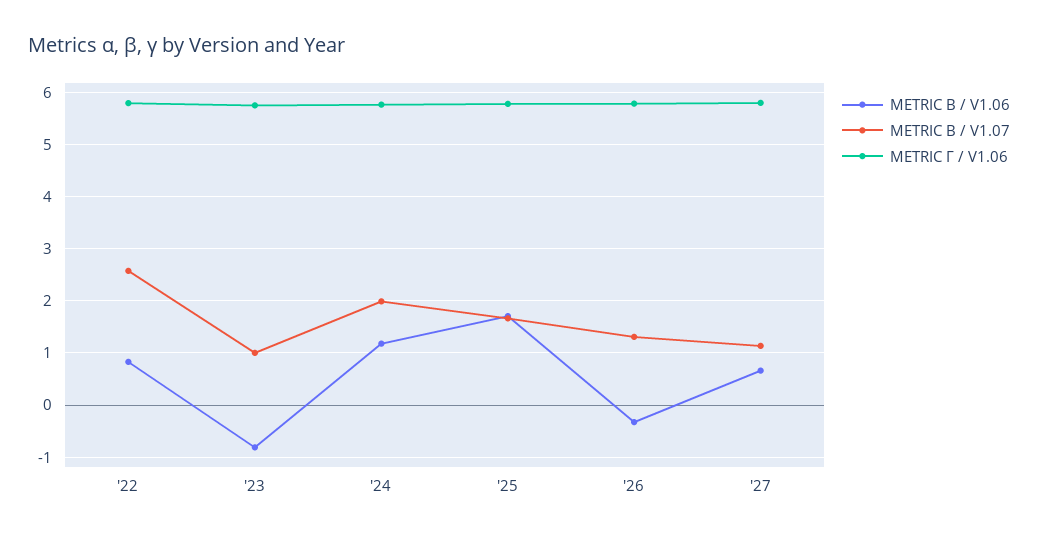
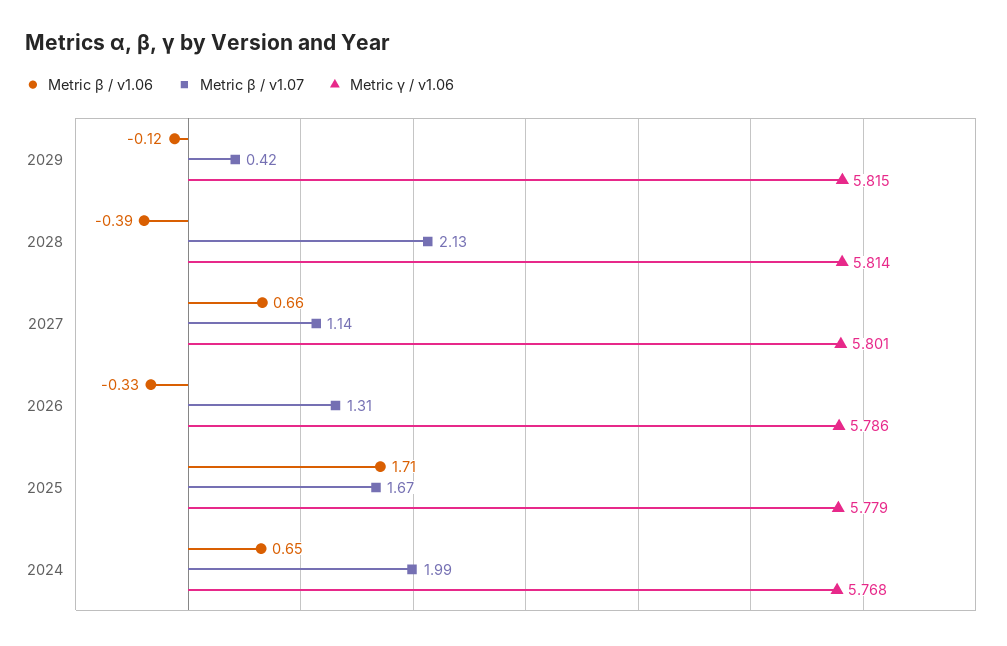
METRIC Β / V1.06, '22: 0.8 -> none
METRIC Β / V1.07, '22: 2.6 -> none
METRIC Γ / V1.06, '22: 5.8 -> none
METRIC Β / V1.06, '23: -0.8 -> none
METRIC Β / V1.07, '23: 1 -> none
METRIC Γ / V1.06, '23: 5.8 -> none
METRIC Β / V1.06, '24: 1.2 -> 0.65
METRIC Β / V1.06, 2029: none -> -0.12
METRIC Β / V1.07, 2029: none -> 0.42
METRIC Γ / V1.06, 2029: none -> 5.815
METRIC Β / V1.06, 2028: none -> -0.39
METRIC Β / V1.07, 2028: none -> 2.13
METRIC Γ / V1.06, 2028: none -> 5.814

